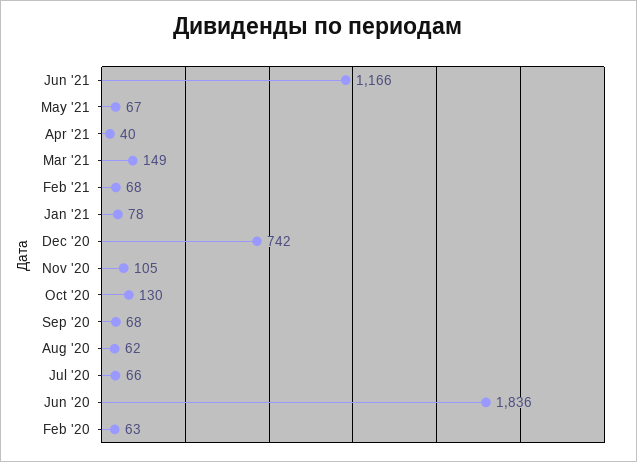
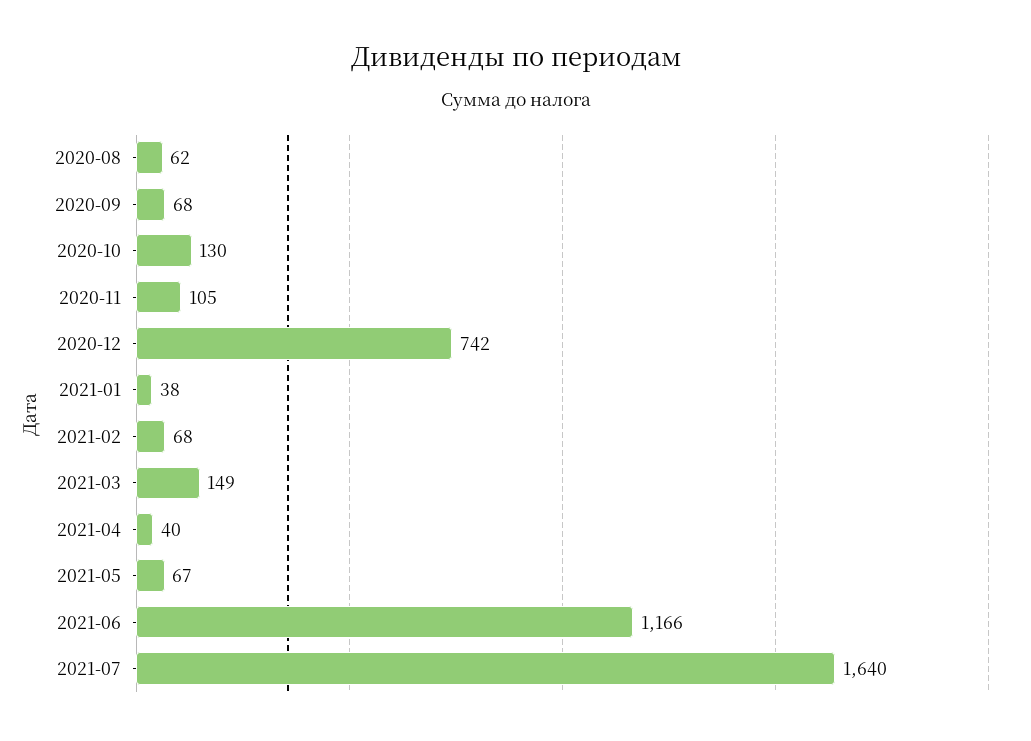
Jan '21: 78 -> 38
Jul '20: 66 -> none
Jun '20: 1836 -> none
Feb '20: 63 -> none
2021-07: none -> 1640

